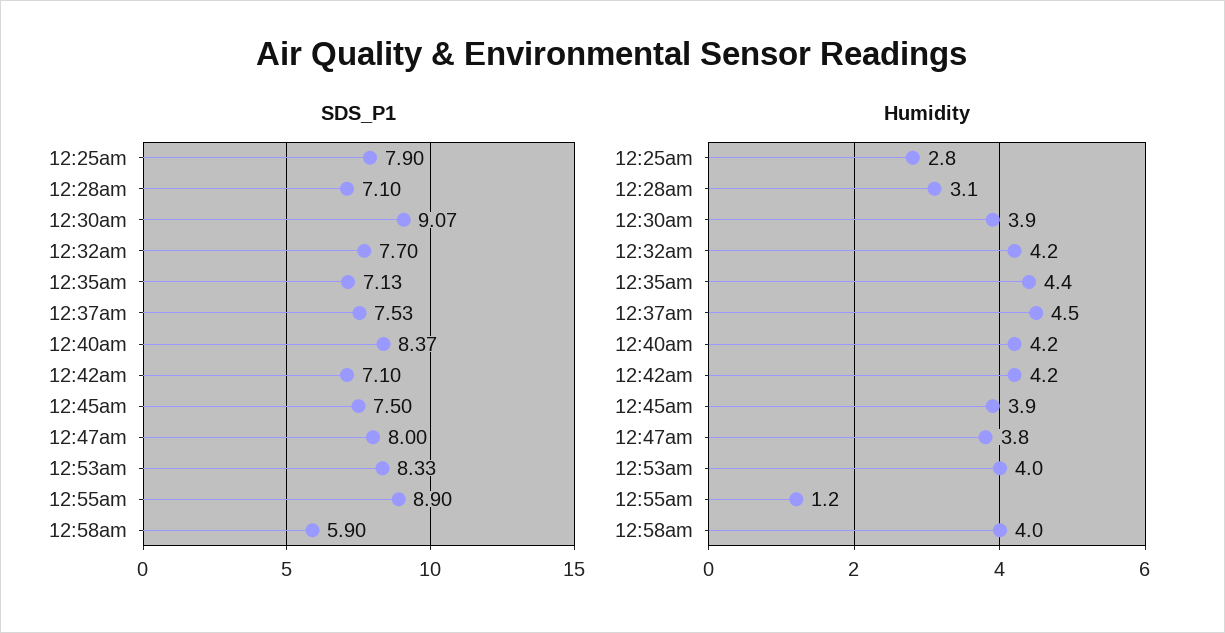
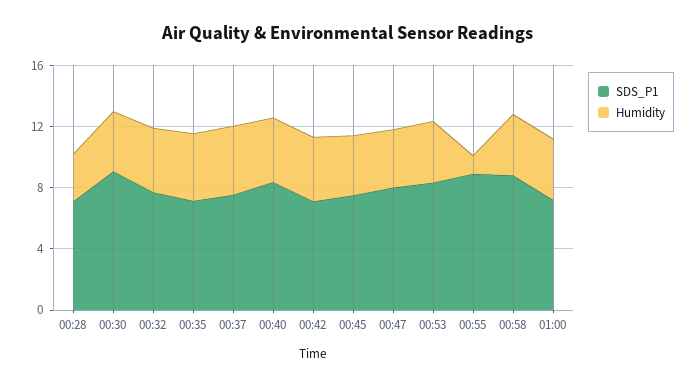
SDS_P1, 12:25am: 7.9 -> none
SDS_P1, 12:58am: 5.9 -> 9
Humidity, 12:25am: 2.8 -> none
SDS_P1, 01:00: none -> 7
Humidity, 01:00: none -> 4

